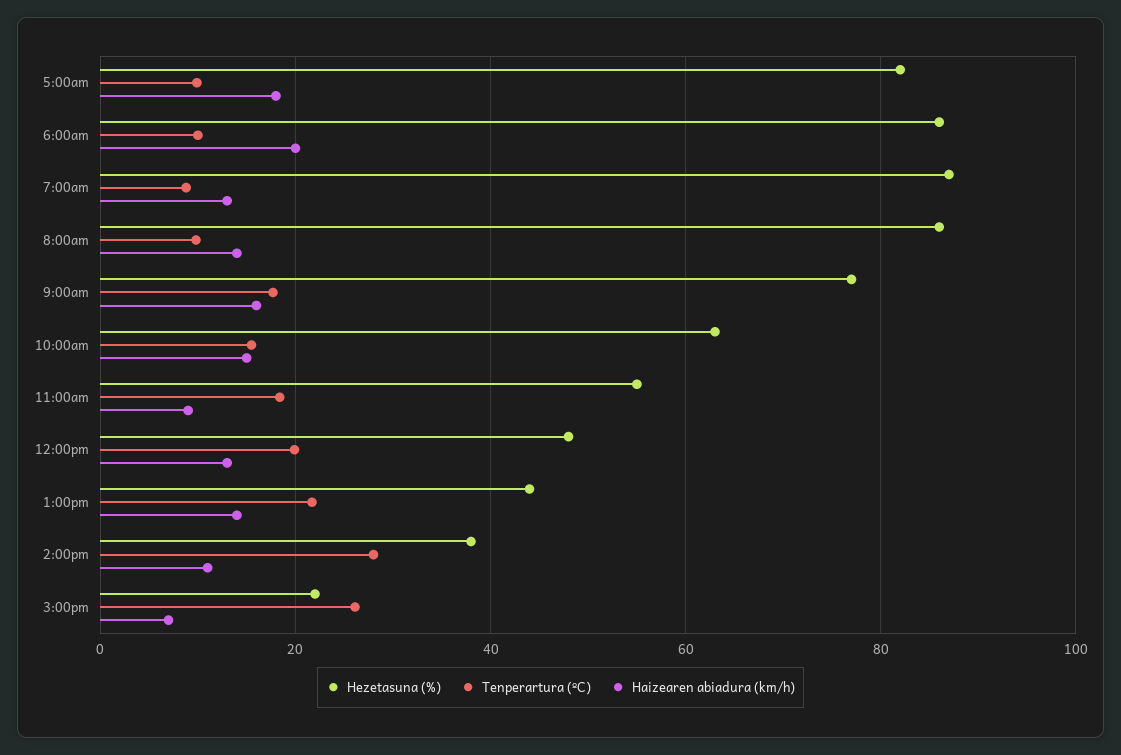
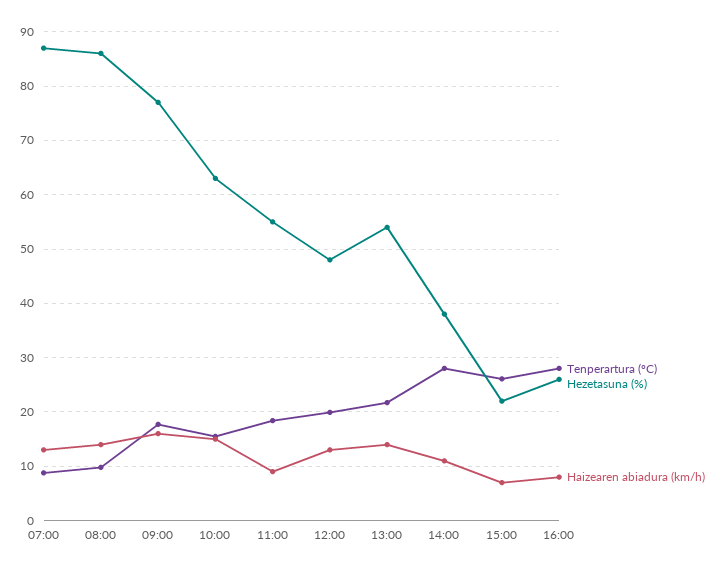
Hezetasuna (%), 5:00am: 82 -> none
Tenperartura (ºC), 5:00am: 10 -> none
Haizearen abiadura (km/h), 5:00am: 18 -> none
Hezetasuna (%), 6:00am: 86 -> none
Tenperartura (ºC), 6:00am: 10 -> none
Haizearen abiadura (km/h), 6:00am: 20 -> none
Hezetasuna (%), 1:00pm: 44 -> 54
Tenperartura (ºC), 16:00: none -> 28
Hezetasuna (%), 16:00: none -> 26
Haizearen abiadura (km/h), 16:00: none -> 8

